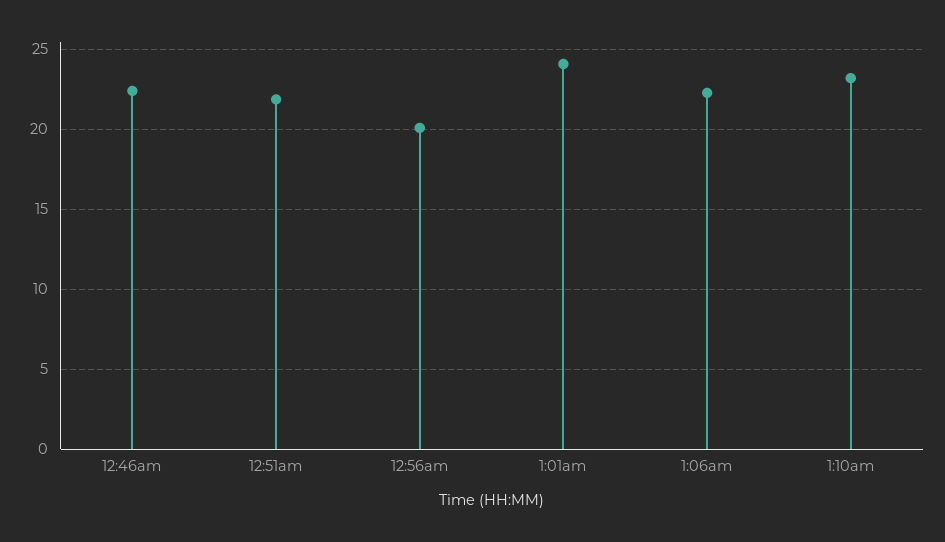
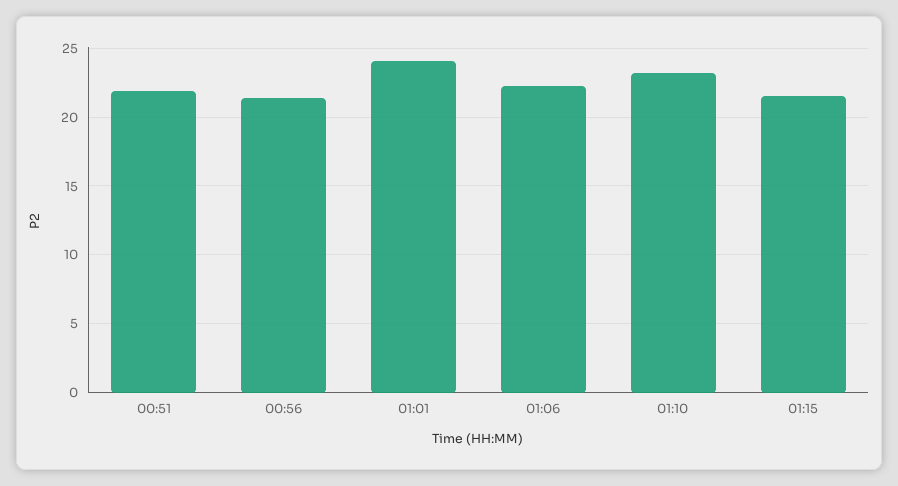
12:46am: 22.5 -> none
12:56am: 20 -> 21.5
01:15: none -> 21.5

